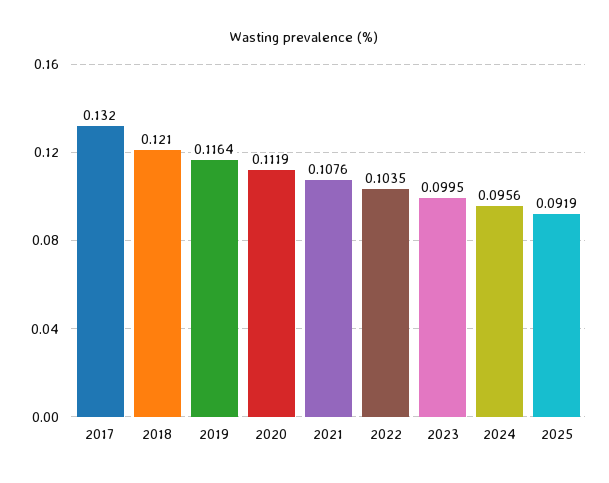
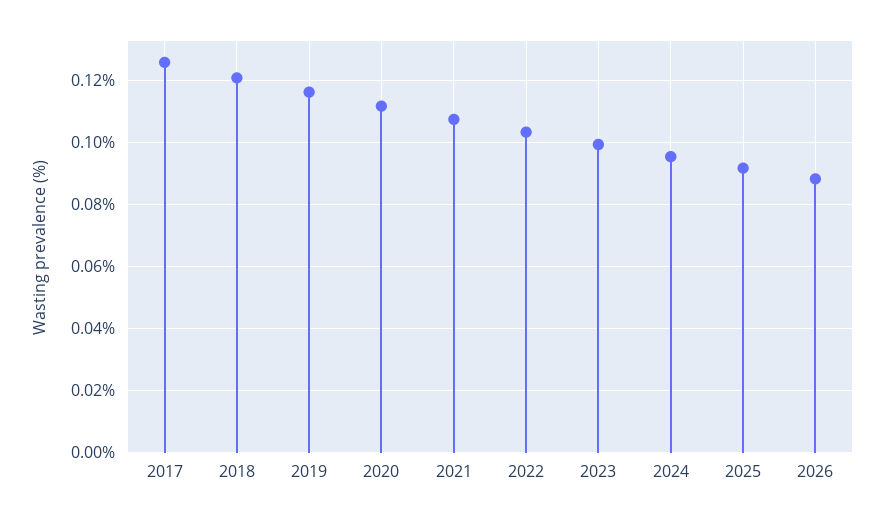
2017: 0.132 -> 0.126
2026: none -> 0.088

